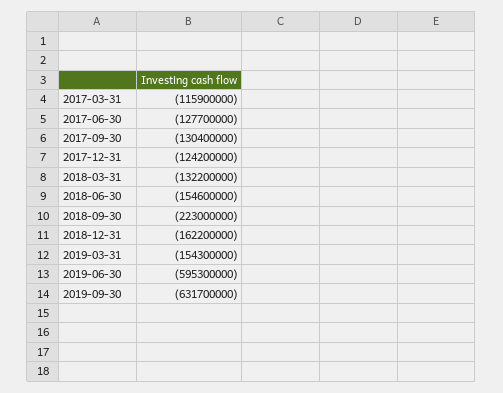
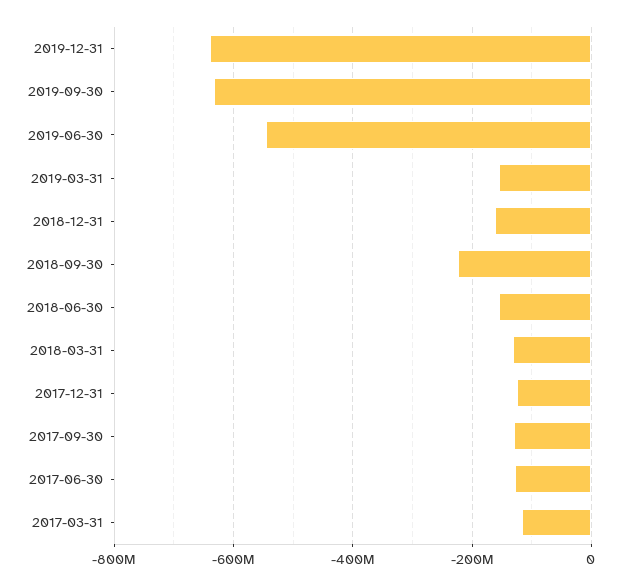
2019-06-30: -595300000 -> -540000000
2019-12-31: none -> -640000000

